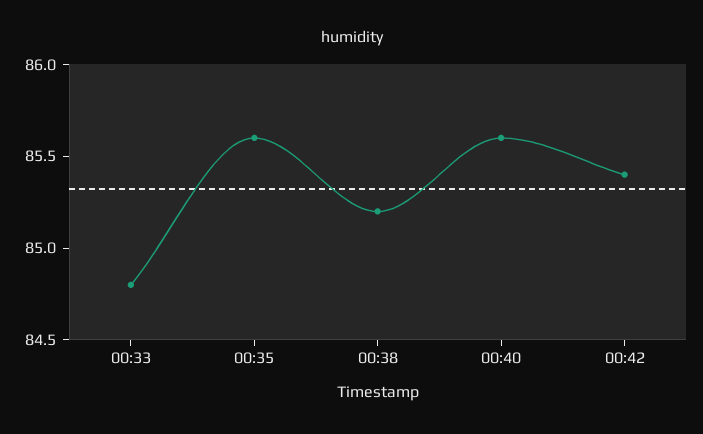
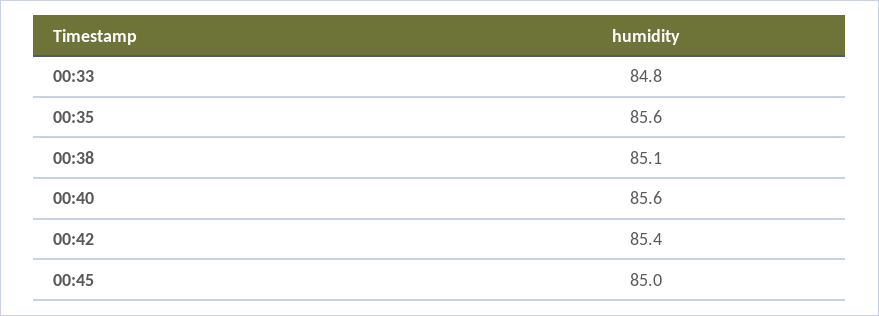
00:38: 85.2 -> 85.1
00:45: none -> 85

